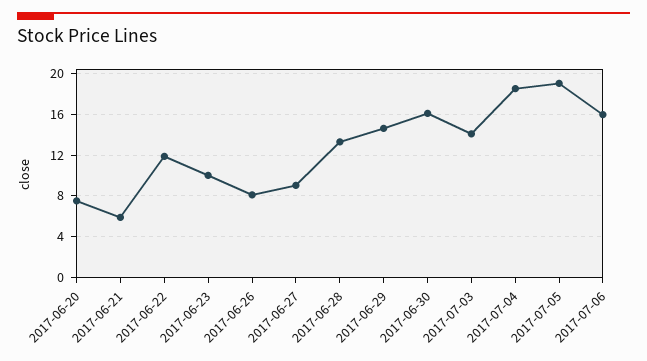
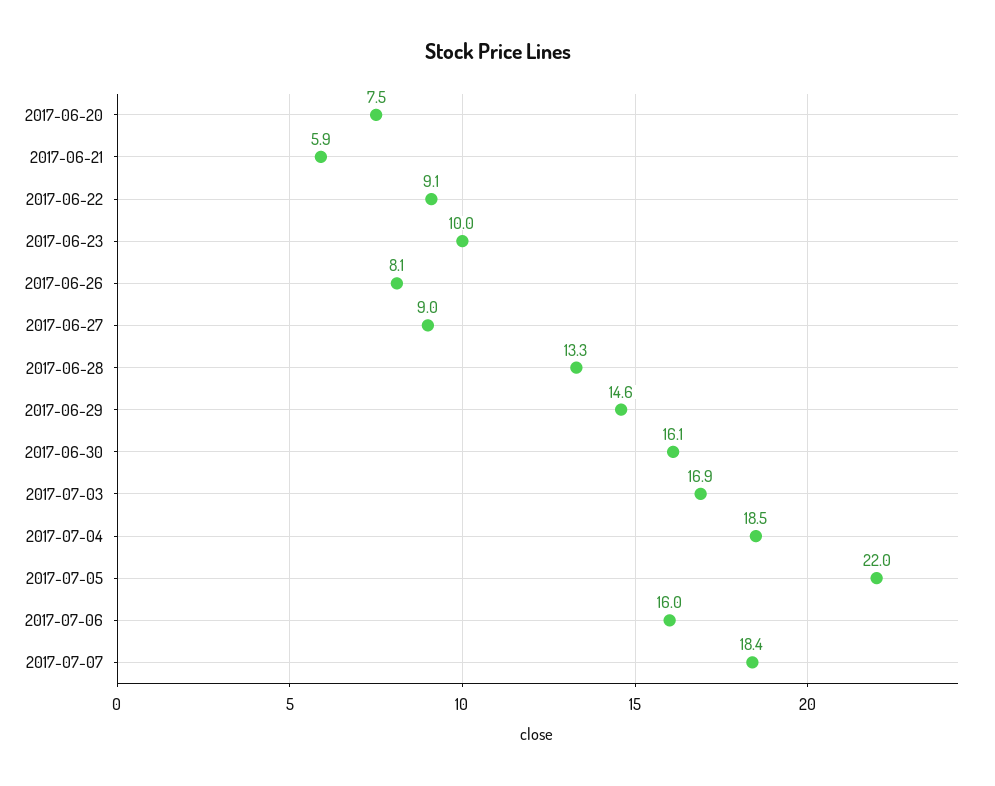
2017-06-22: 12 -> 9.1
2017-07-03: 14 -> 16.9
2017-07-05: 19 -> 22
2017-07-07: none -> 18.4

